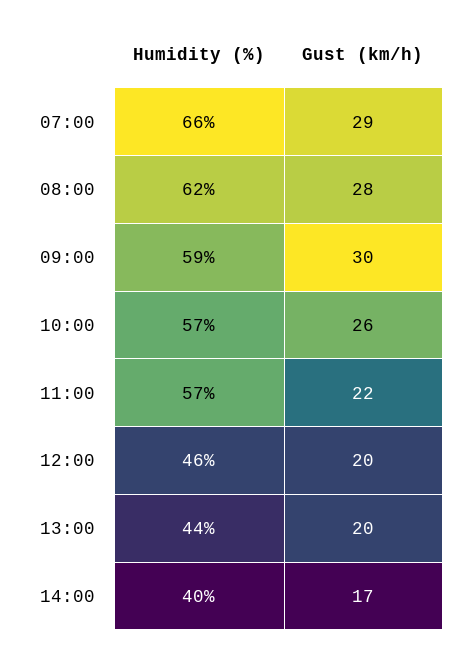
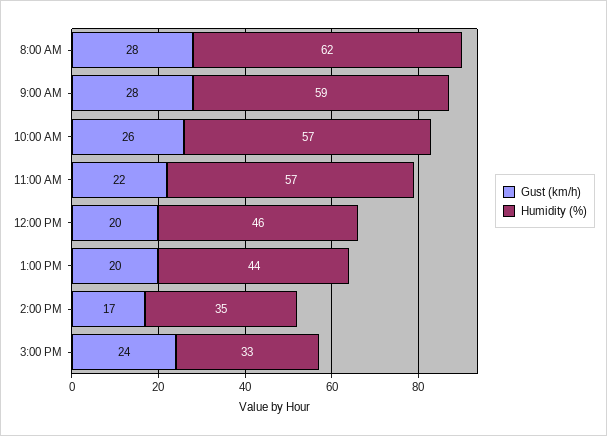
Humidity (%), 07:00: 66 -> none
Gust (km/h), 07:00: 29 -> none
Gust (km/h), 09:00: 30 -> 28
Humidity (%), 14:00: 40 -> 35
Gust (km/h), 3:00 PM: none -> 24
Humidity (%), 3:00 PM: none -> 33

